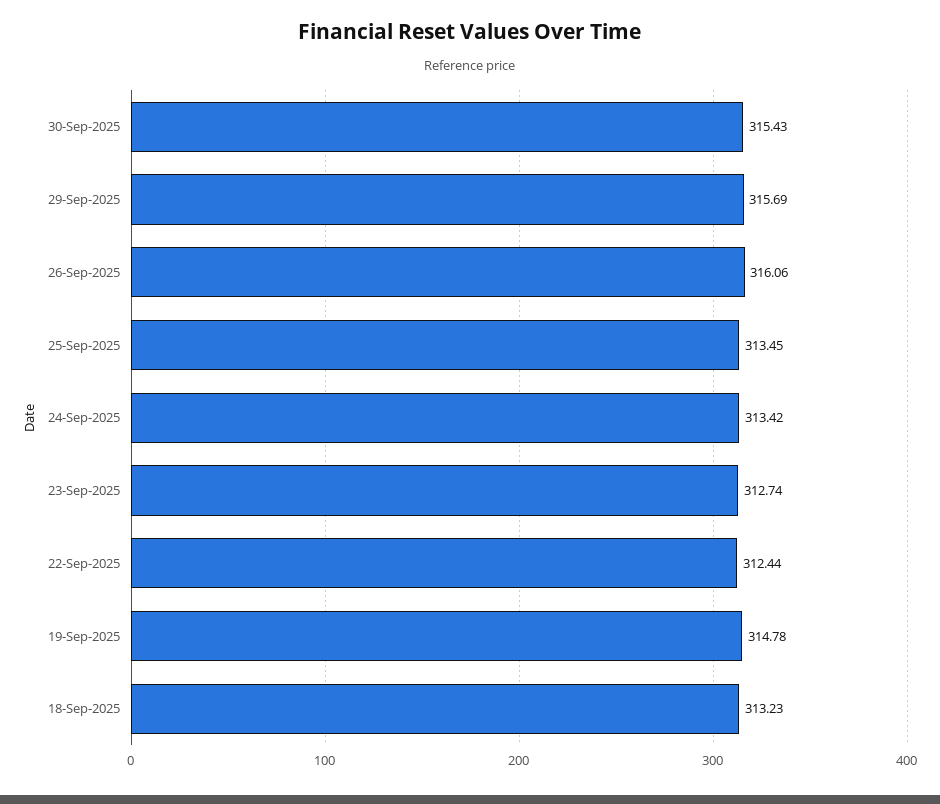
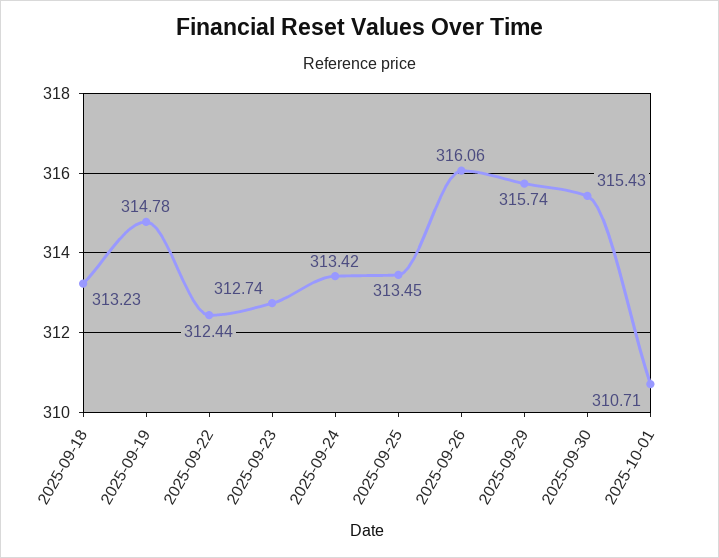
29-Sep-2025: 315.69 -> 315.74
2025-10-01: none -> 310.71

